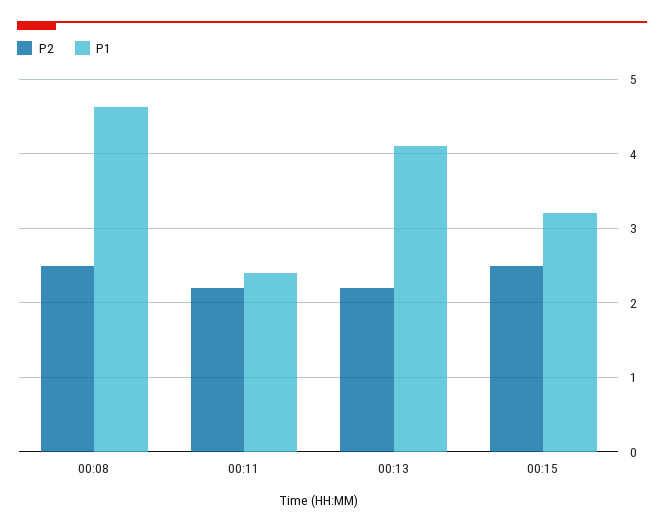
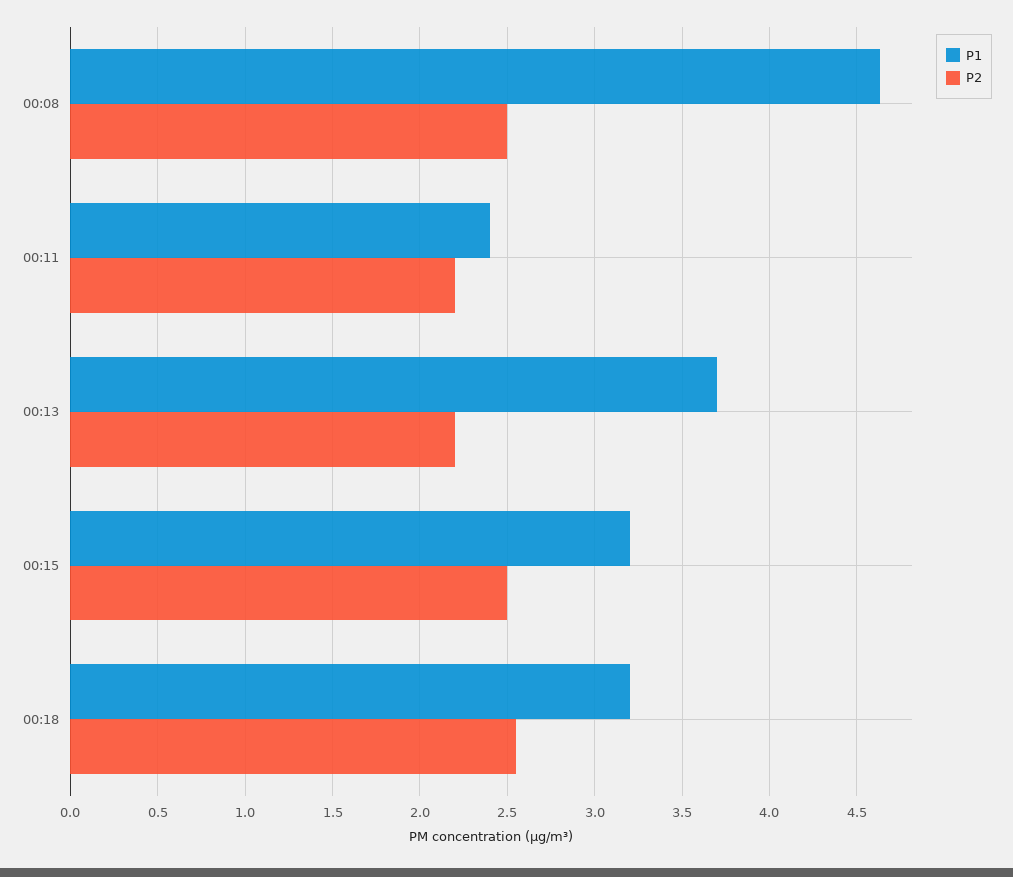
P1, 00:13: 4.1 -> 3.7
P1, 00:18: none -> 3.2
P2, 00:18: none -> 2.55

